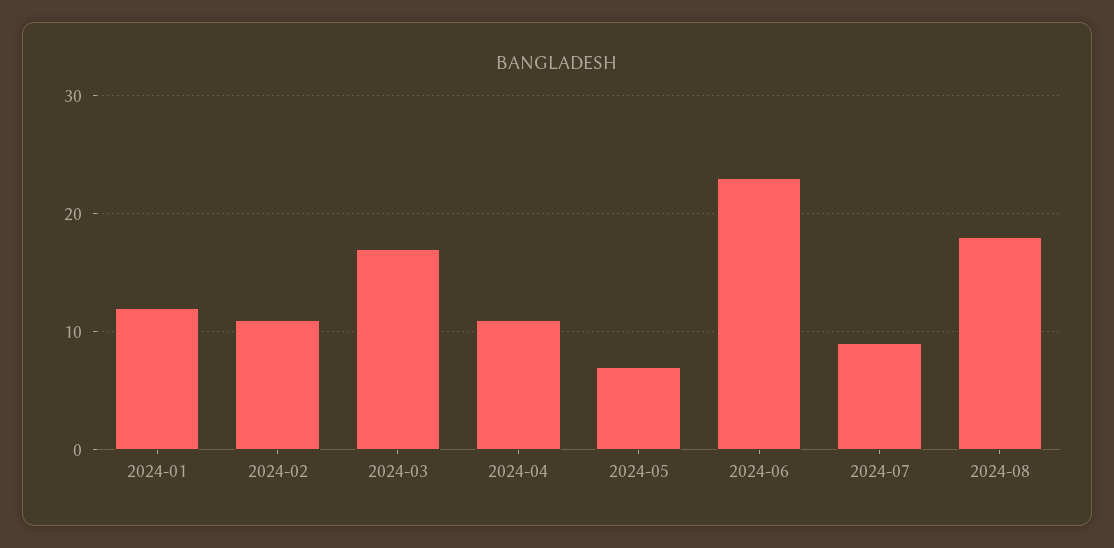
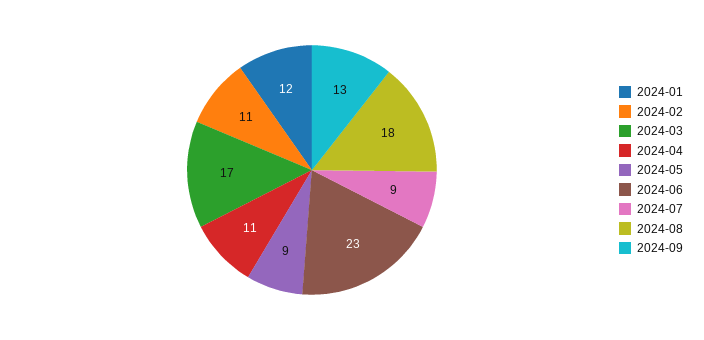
2024-05: 7 -> 9
2024-09: none -> 13

